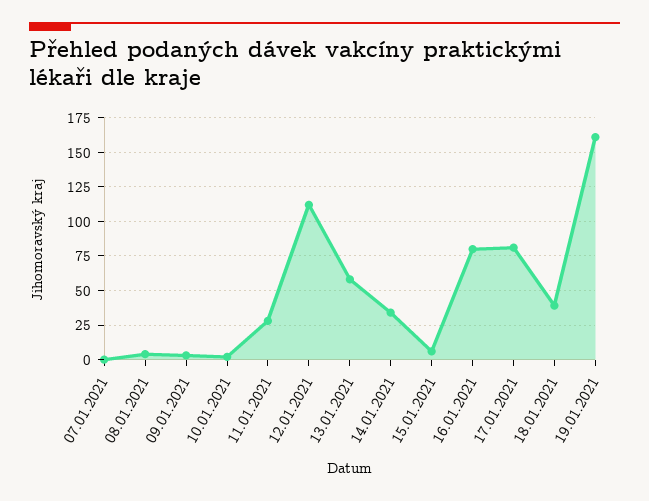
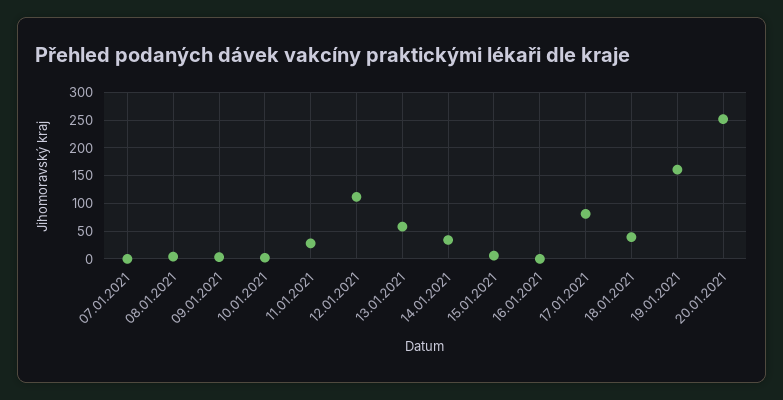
16.01.2021: 80 -> 0
20.01.2021: none -> 250

